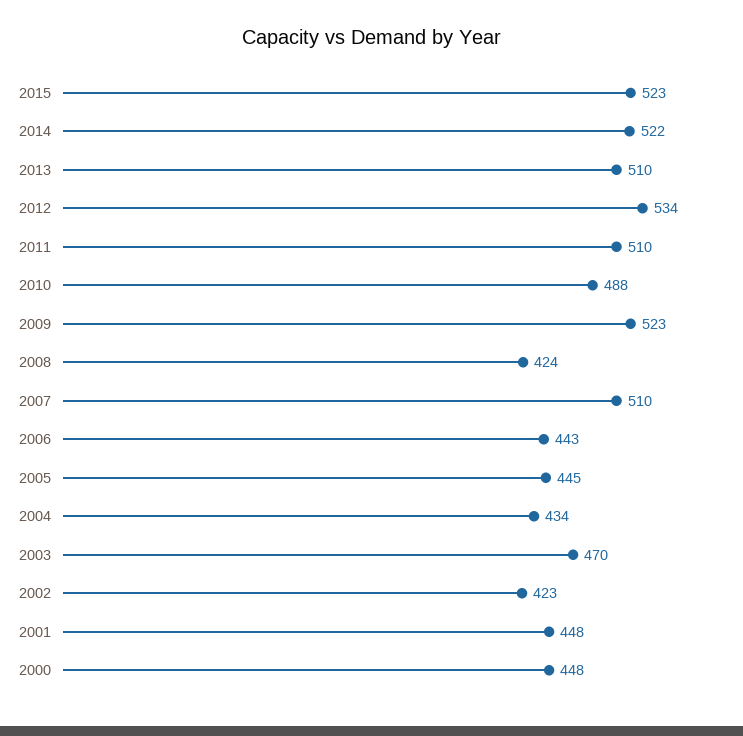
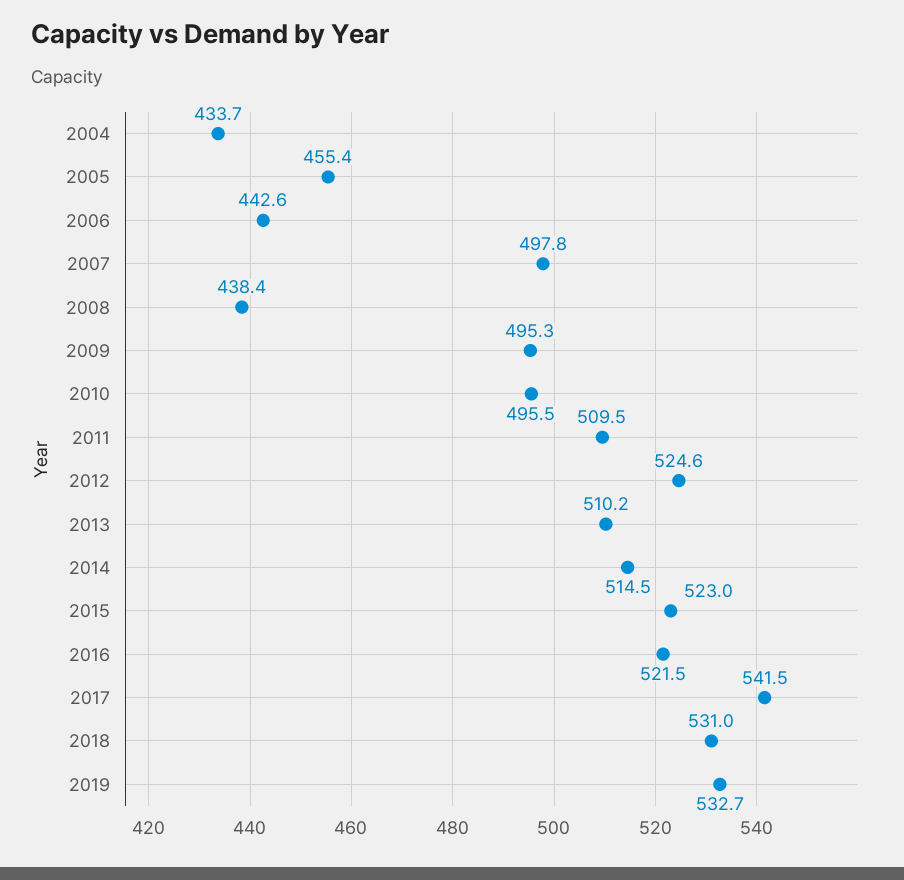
2014: 522 -> 514.5
2012: 534 -> 524.6
2010: 488 -> 495.5
2009: 523 -> 495.3
2008: 424 -> 438.4
2007: 510 -> 497.8
2005: 445 -> 455.4
2003: 470 -> none
2002: 423 -> none
2001: 448 -> none
2000: 448 -> none
2016: none -> 521.5
2017: none -> 541.5
2018: none -> 531
2019: none -> 532.7

